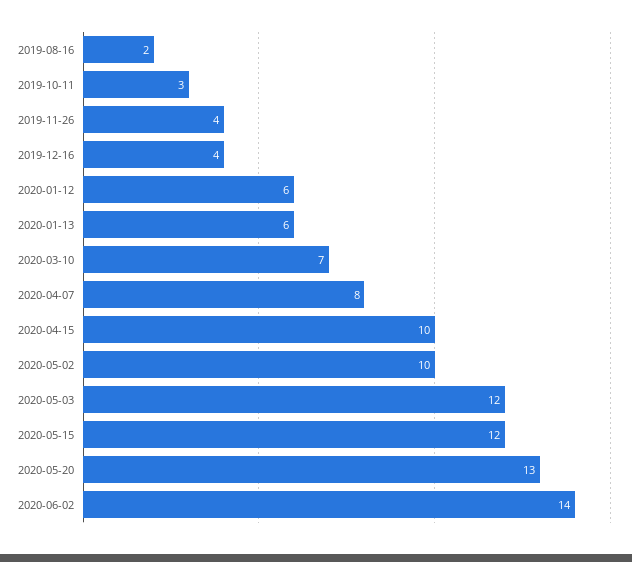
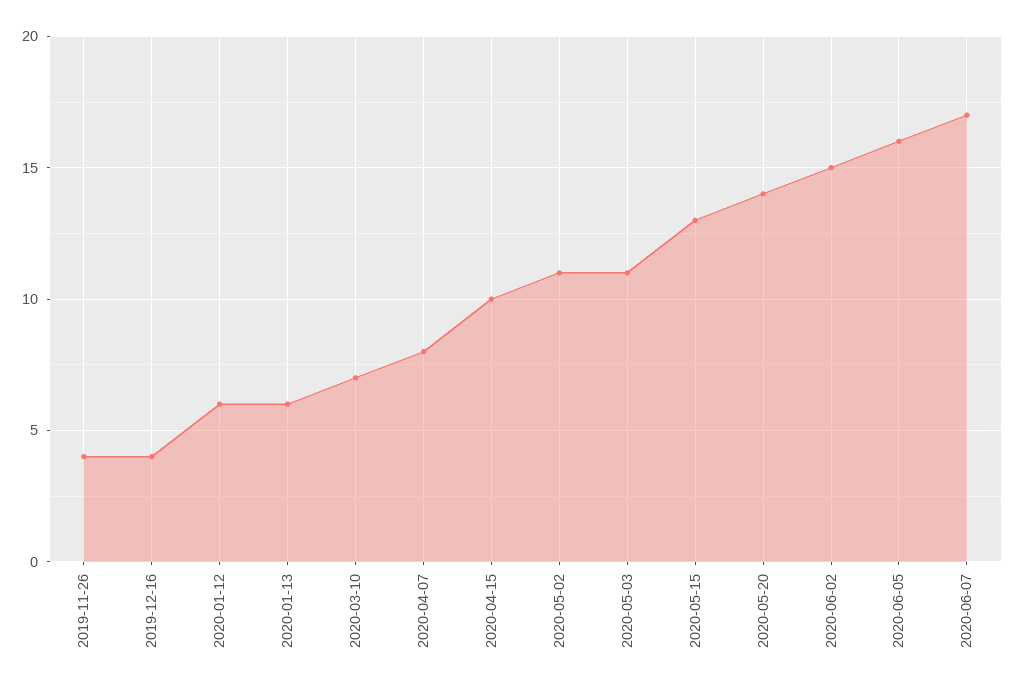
2019-08-16: 2 -> none
2019-10-11: 3 -> none
2020-05-02: 10 -> 11
2020-05-03: 12 -> 11
2020-05-15: 12 -> 13
2020-05-20: 13 -> 14
2020-06-02: 14 -> 15
2020-06-05: none -> 16
2020-06-07: none -> 17

